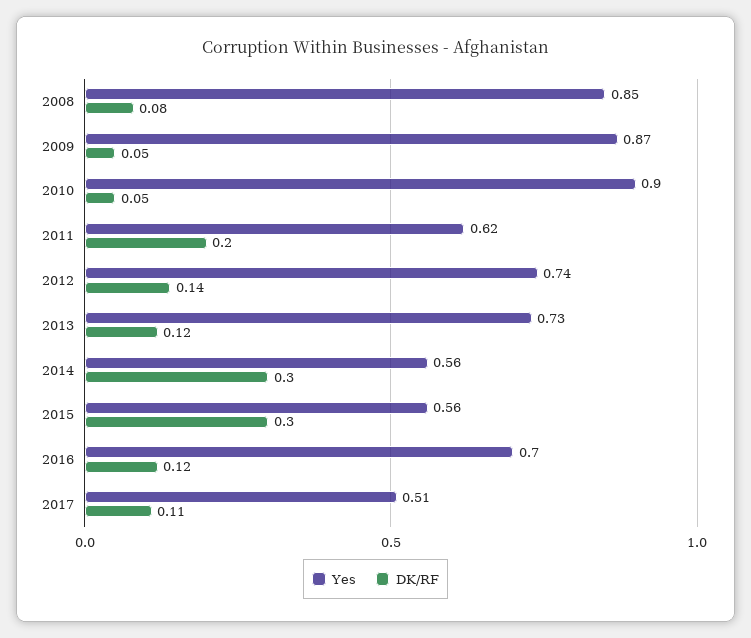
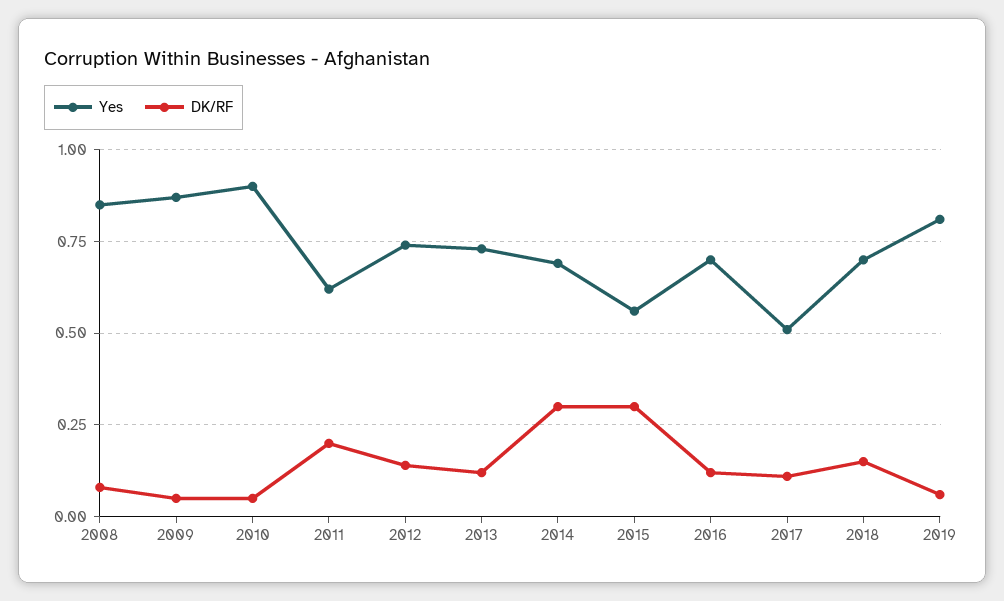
Yes, 2014: 0.56 -> 0.7
Yes, 2018: none -> 0.7
DK/RF, 2018: none -> 0.15
Yes, 2019: none -> 0.8
DK/RF, 2019: none -> 0.05

